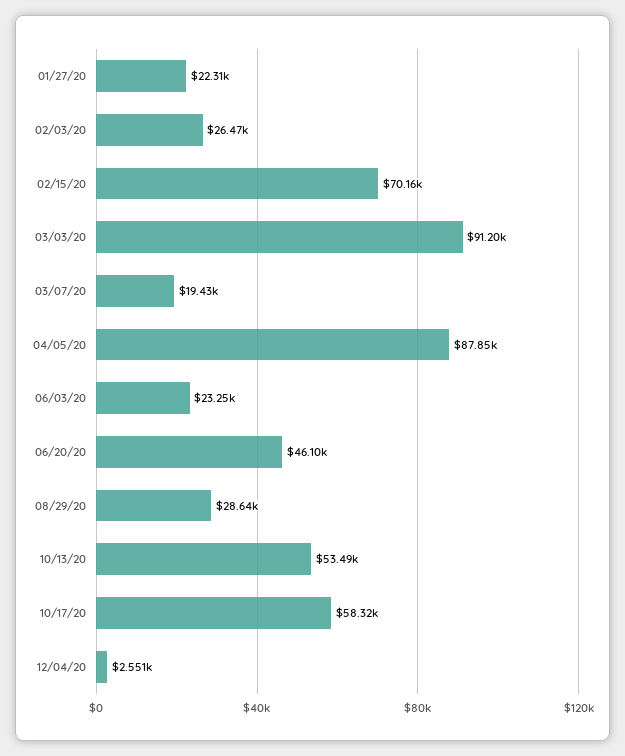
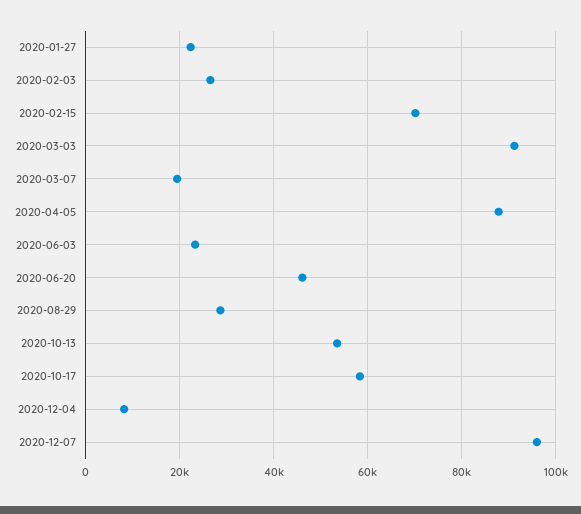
12/04/20: 2551 -> 8000
2020-12-07: none -> 96000

